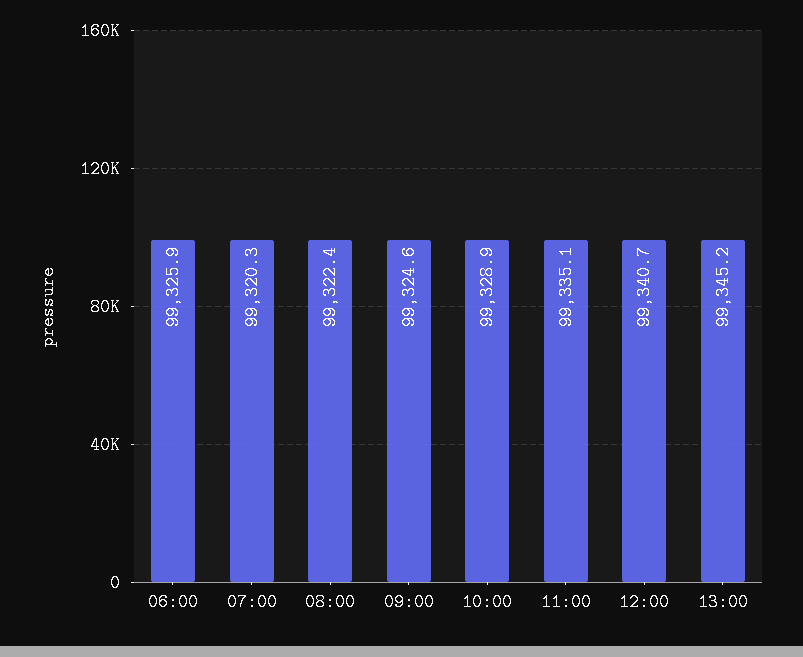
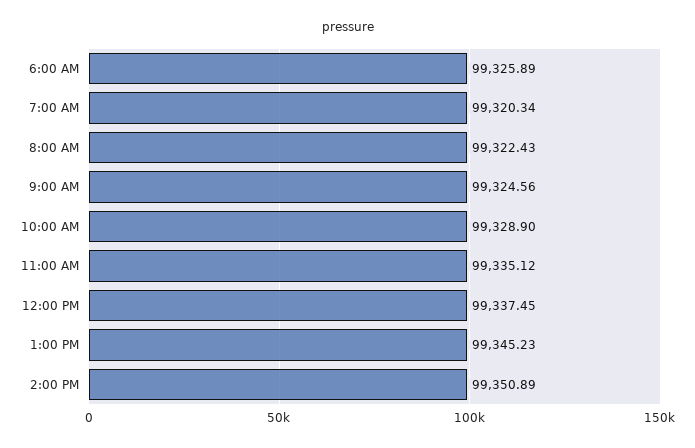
12:00: 99340.7 -> 99337.45
2:00 PM: none -> 99350.89

